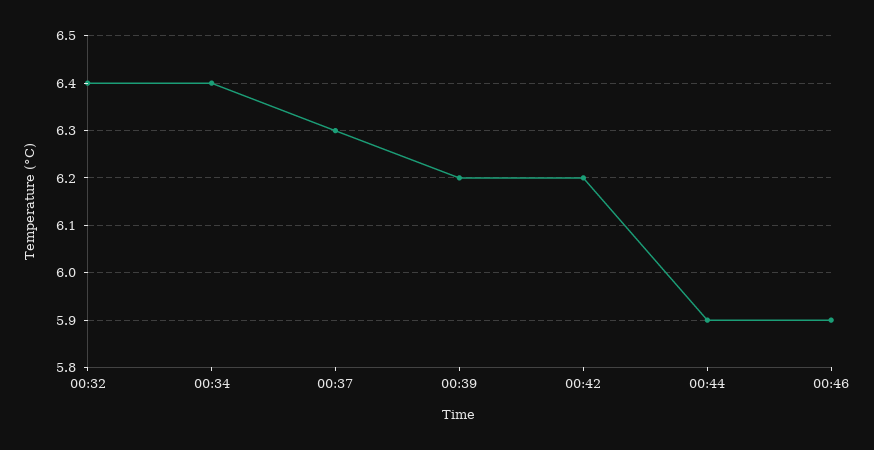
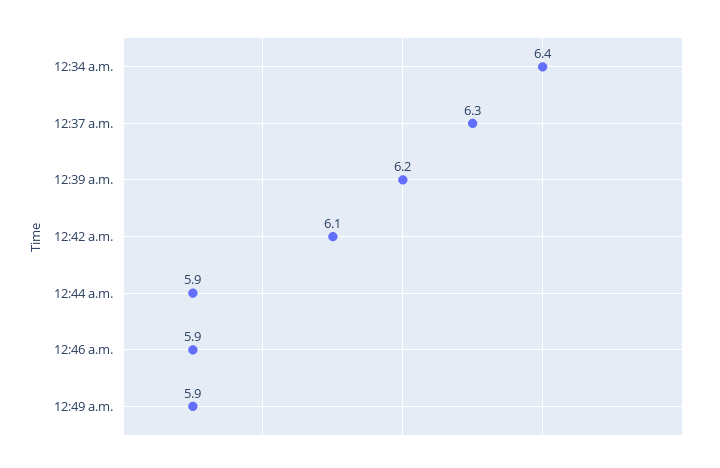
00:32: 6.4 -> none
00:42: 6.2 -> 6.1
12:49 a.m.: none -> 5.9

